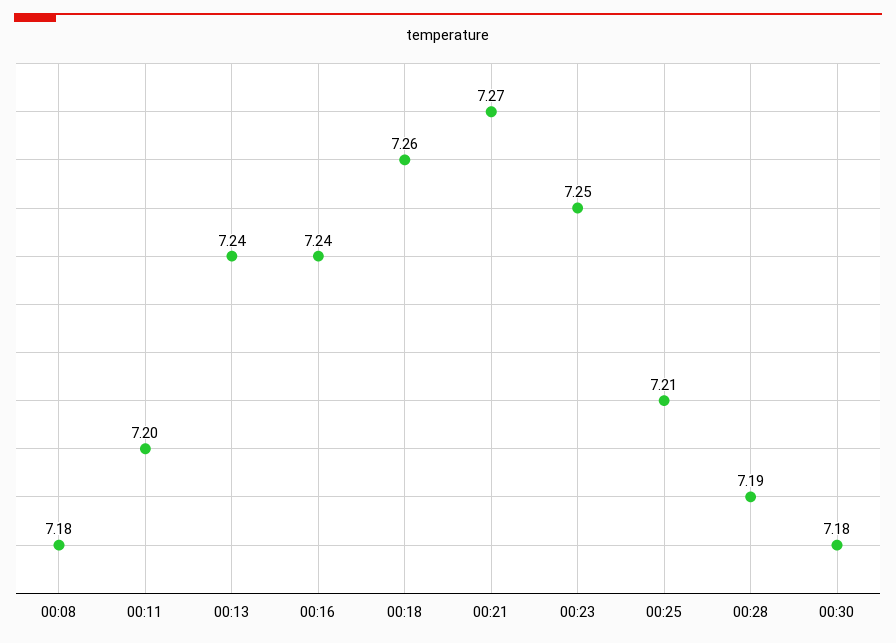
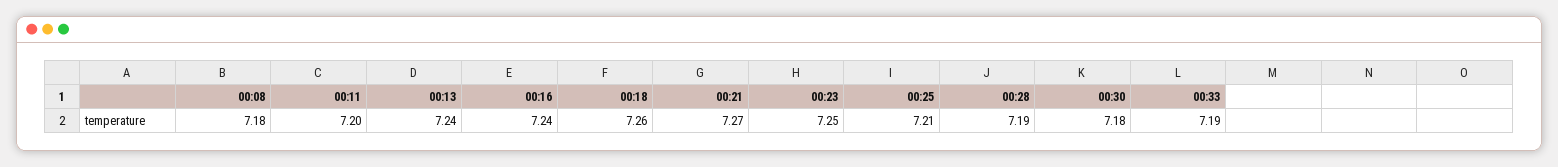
00:33: none -> 7.19

